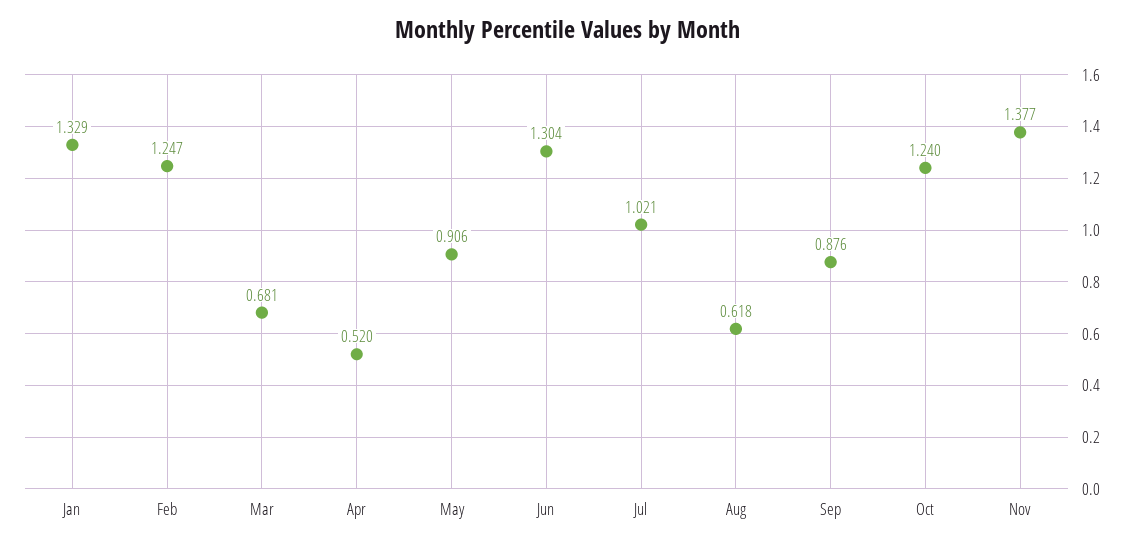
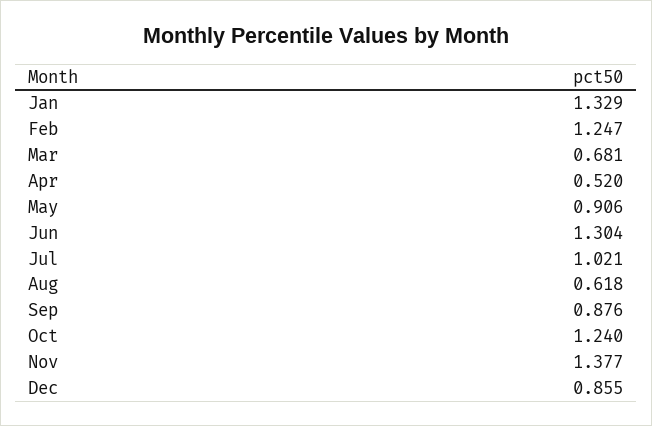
Dec: none -> 0.855

